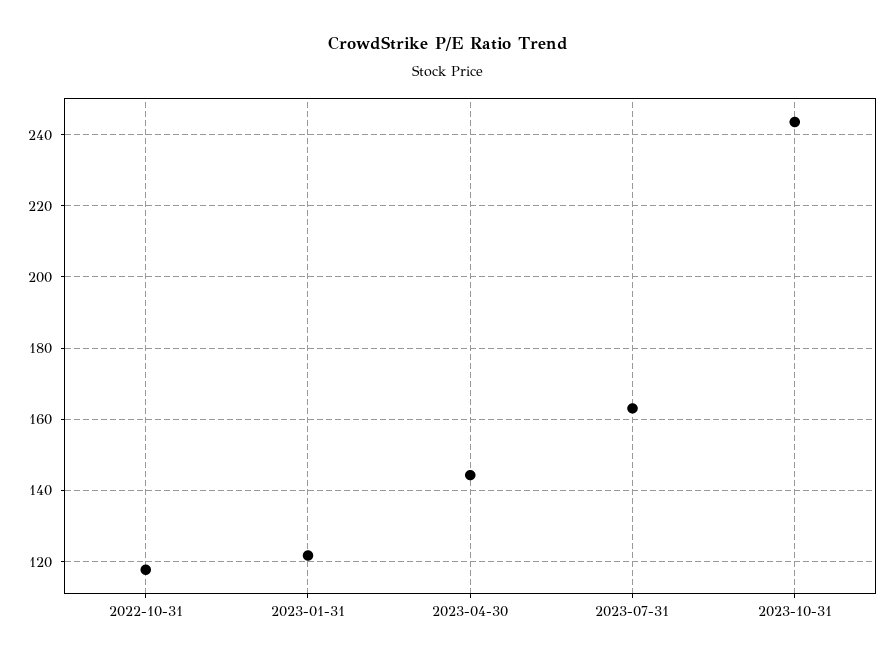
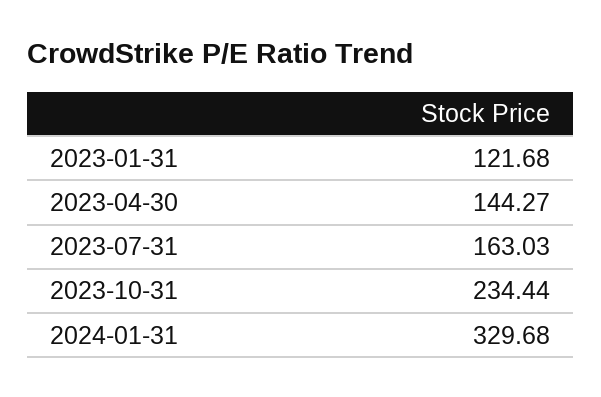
2022-10-31: 118 -> none
2023-10-31: 244 -> 234.44
2024-01-31: none -> 329.68

